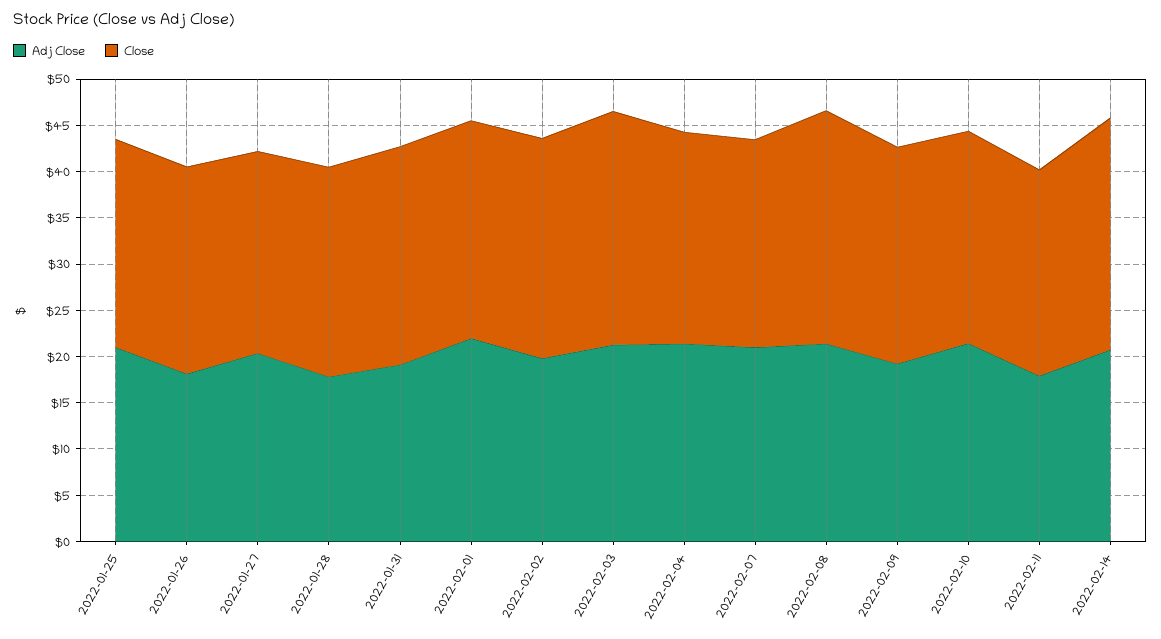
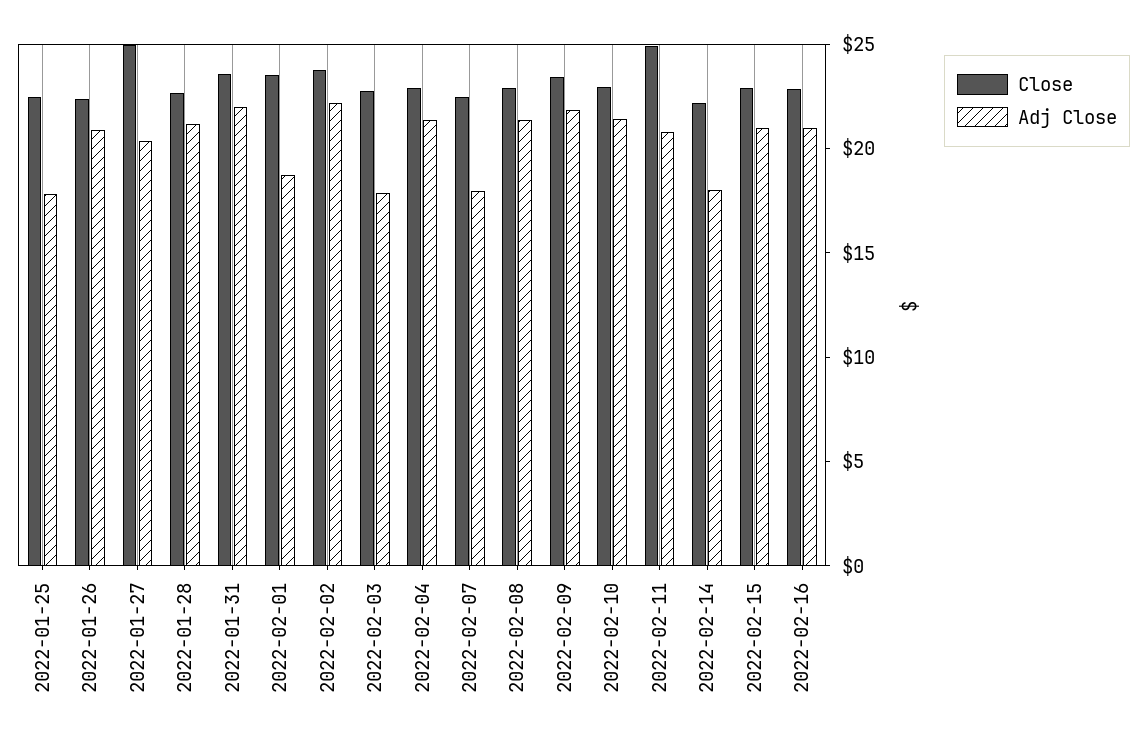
Adj Close, 2022-01-25: 21 -> 18
Adj Close, 2022-01-26: 18 -> 21
Close, 2022-01-27: 22 -> 25
Adj Close, 2022-01-28: 18 -> 21
Adj Close, 2022-01-31: 19 -> 22
Adj Close, 2022-02-01: 22 -> 19
Adj Close, 2022-02-02: 20 -> 22
Adj Close, 2022-02-03: 21 -> 18
Close, 2022-02-03: 25 -> 23
Adj Close, 2022-02-07: 21 -> 18
Close, 2022-02-08: 25 -> 23
Adj Close, 2022-02-09: 19 -> 22
Adj Close, 2022-02-11: 18 -> 21
Close, 2022-02-11: 22 -> 25
Adj Close, 2022-02-14: 21 -> 18
Close, 2022-02-14: 25 -> 22
Close, 2022-02-15: none -> 23
Adj Close, 2022-02-15: none -> 21
Close, 2022-02-16: none -> 23
Adj Close, 2022-02-16: none -> 21

